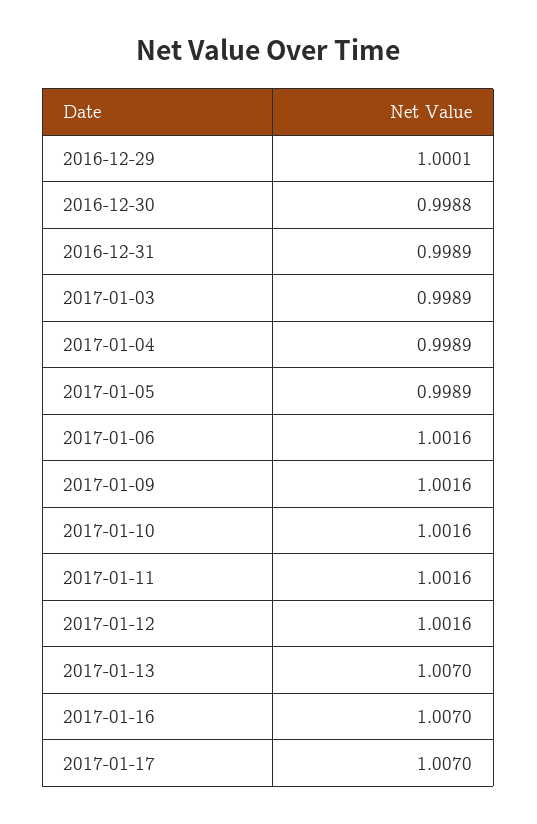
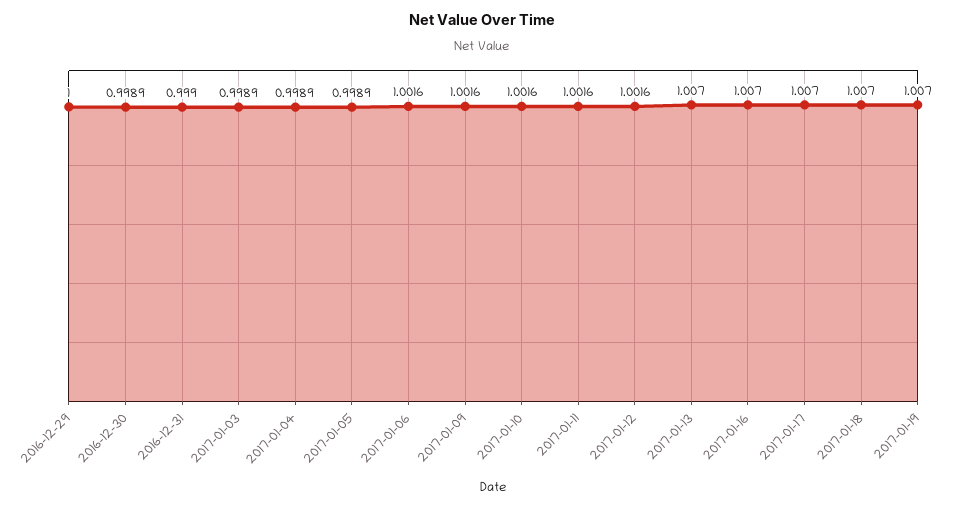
2016-12-29: 1.0001 -> 1
2016-12-30: 0.9988 -> 0.9989
2016-12-31: 0.9989 -> 0.999
2017-01-18: none -> 1.007
2017-01-19: none -> 1.007

